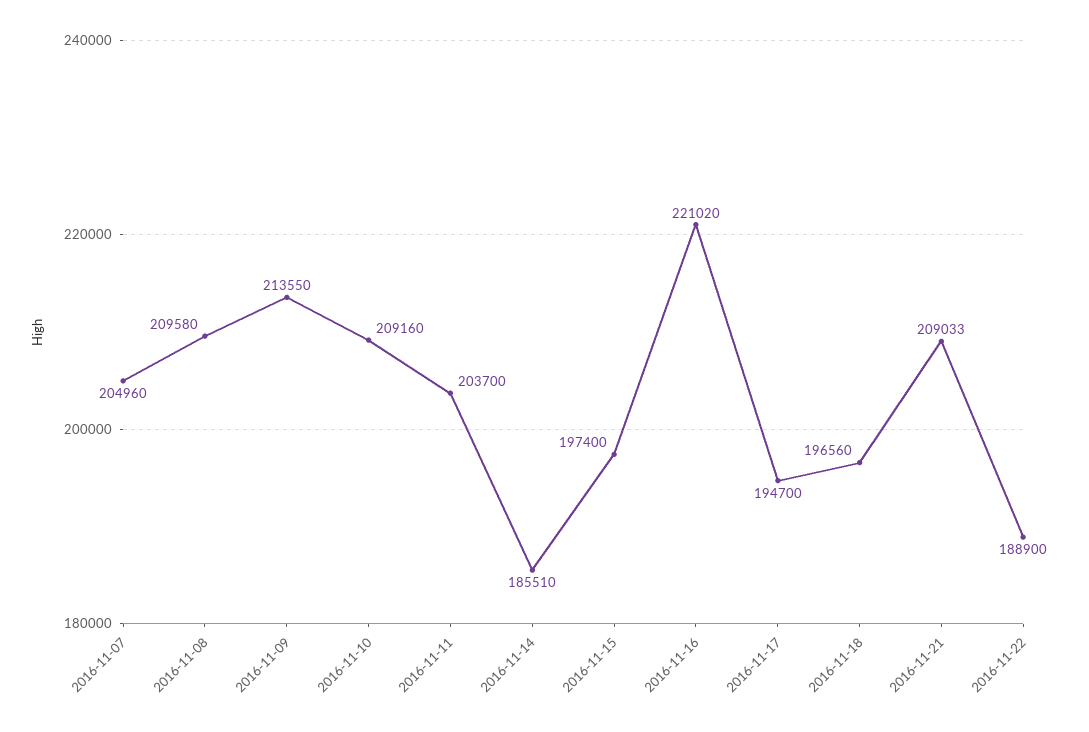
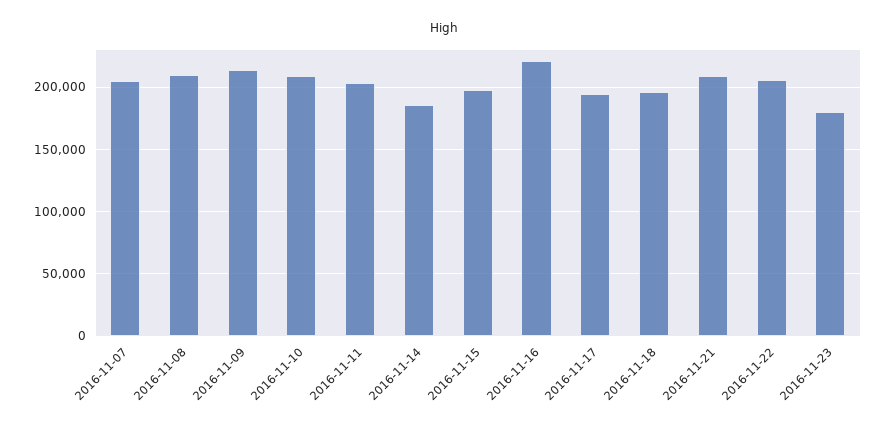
2016-11-22: 188900 -> 205000
2016-11-23: none -> 180000

